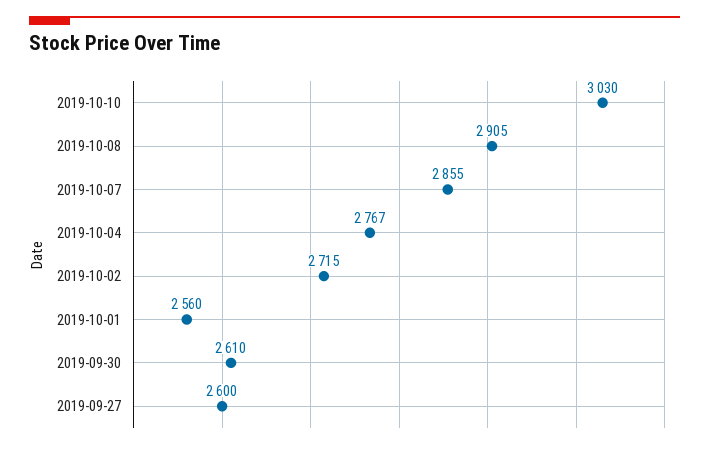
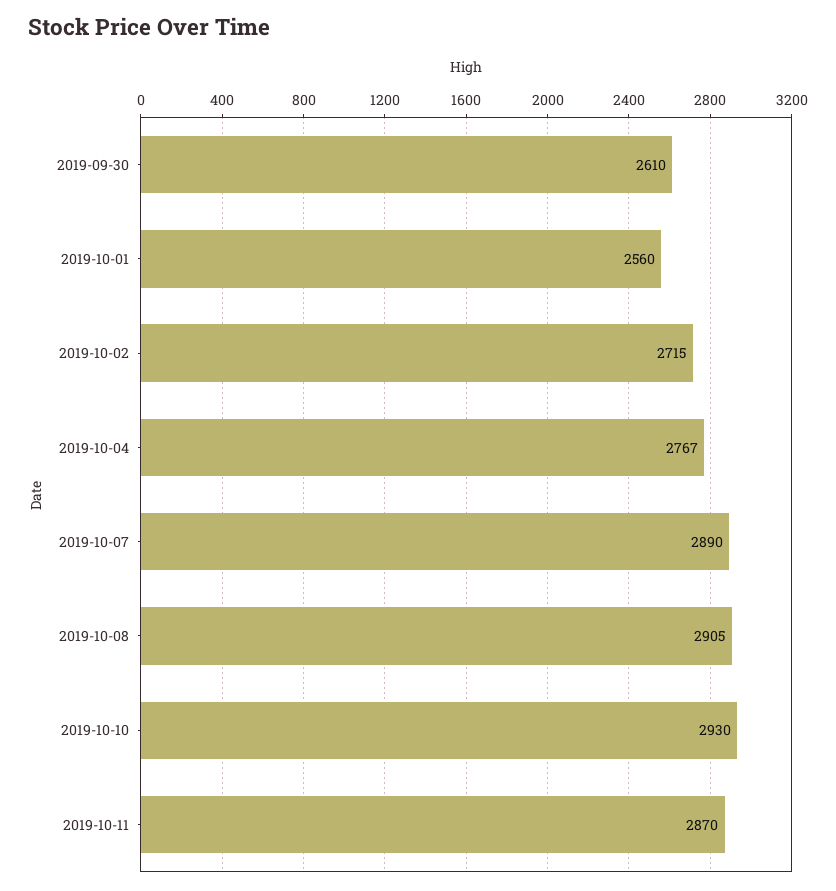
2019-10-10: 3030 -> 2930
2019-10-07: 2855 -> 2890
2019-09-27: 2600 -> none
2019-10-11: none -> 2870

